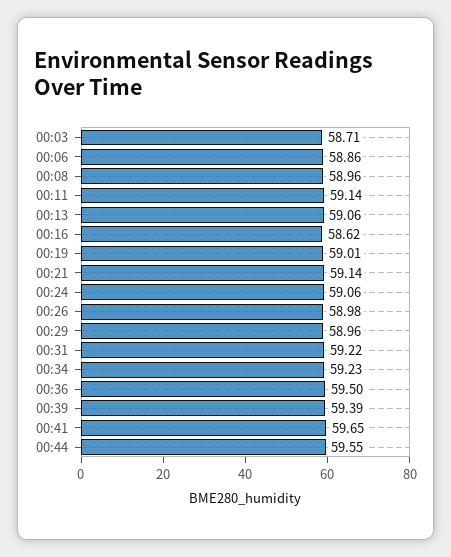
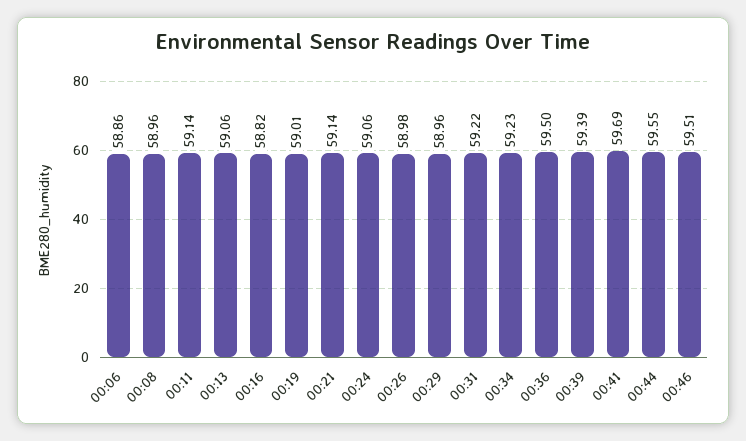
00:03: 58.71 -> none
00:16: 58.62 -> 58.82
00:41: 59.65 -> 59.69
00:46: none -> 59.51

